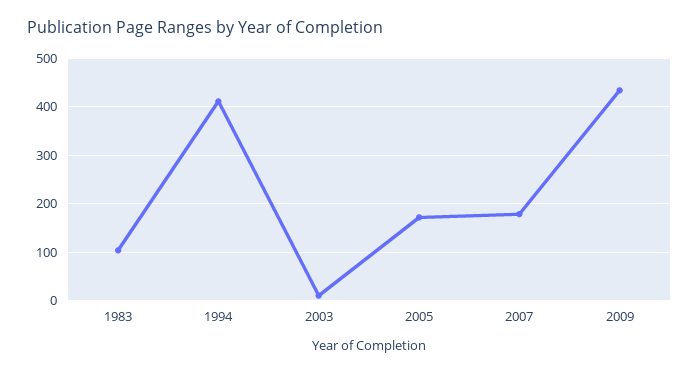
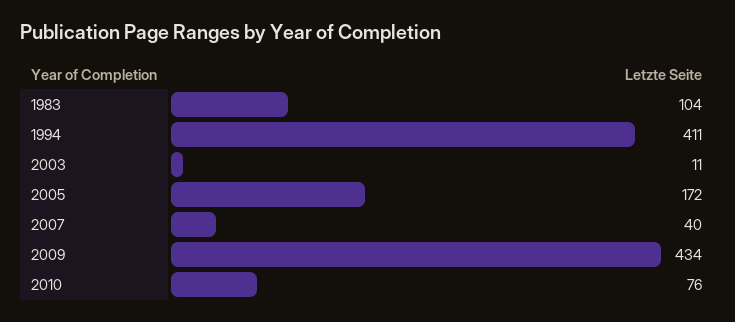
2007: 180 -> 40
2010: none -> 76

